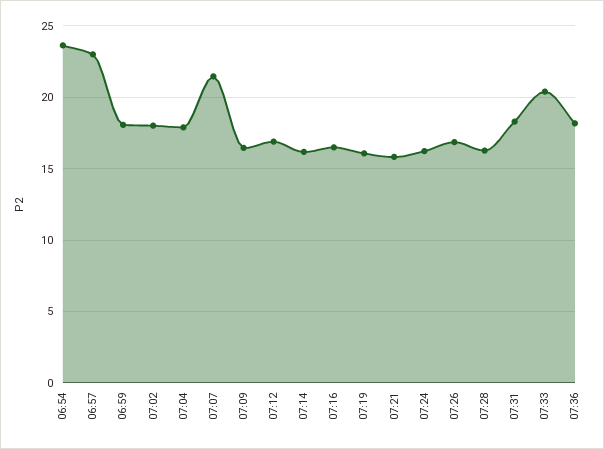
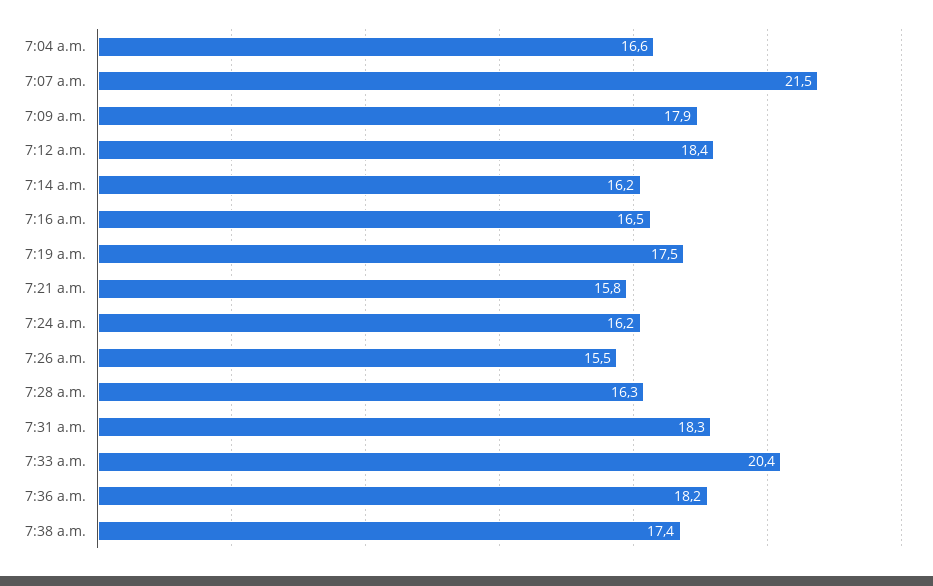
06:54: 23.5 -> none
06:57: 23 -> none
06:59: 18 -> none
07:02: 18 -> none
07:04: 18 -> 16.6
07:09: 16.5 -> 17.9
07:12: 17 -> 18.4
07:19: 16 -> 17.5
07:26: 17 -> 15.5
7:38 a.m.: none -> 17.4

